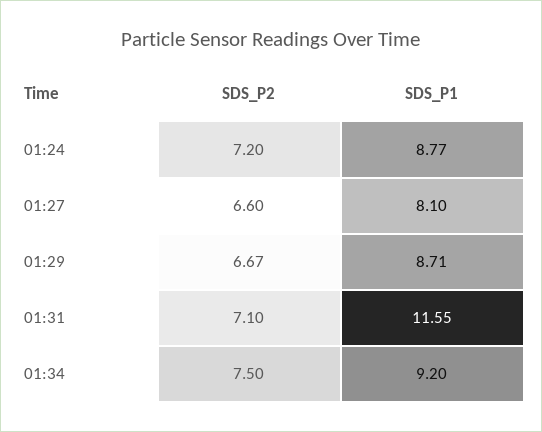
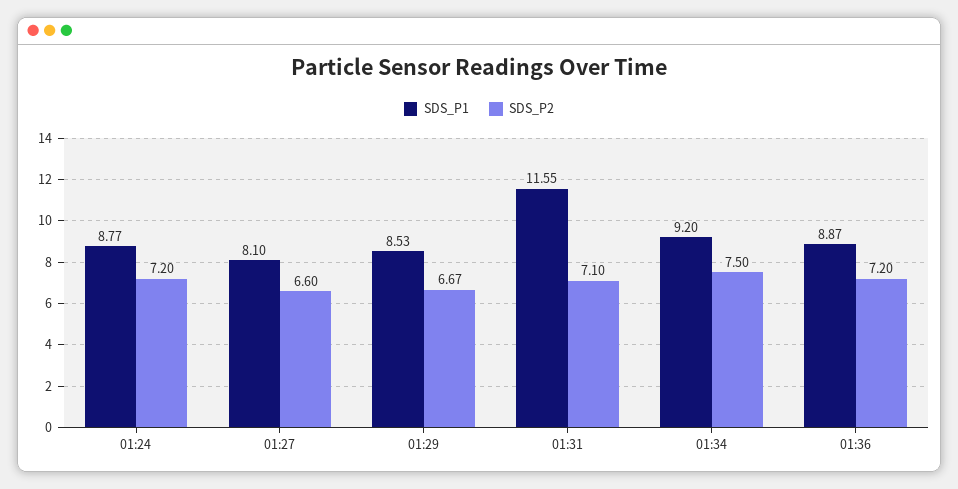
SDS_P1, 01:29: 8.71 -> 8.53
SDS_P1, 01:36: none -> 8.87
SDS_P2, 01:36: none -> 7.2

